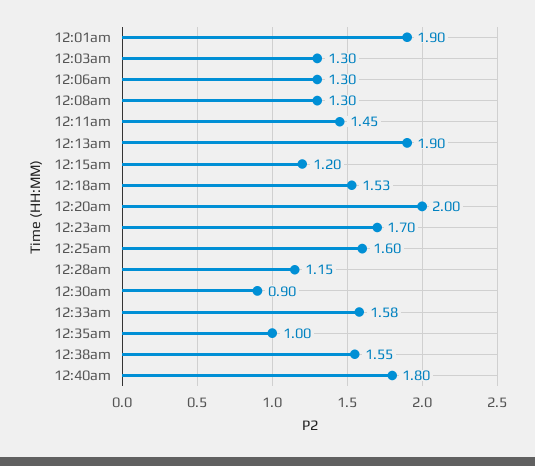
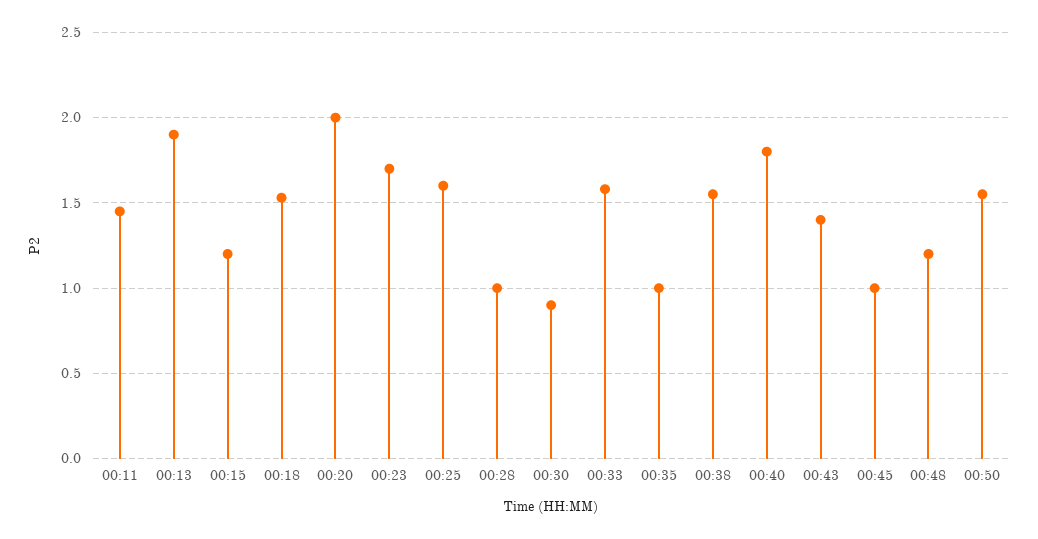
12:01am: 1.9 -> none
12:03am: 1.3 -> none
12:06am: 1.3 -> none
12:08am: 1.3 -> none
12:28am: 1.15 -> 1
00:43: none -> 1.4
00:45: none -> 1
00:48: none -> 1.2
00:50: none -> 1.55

